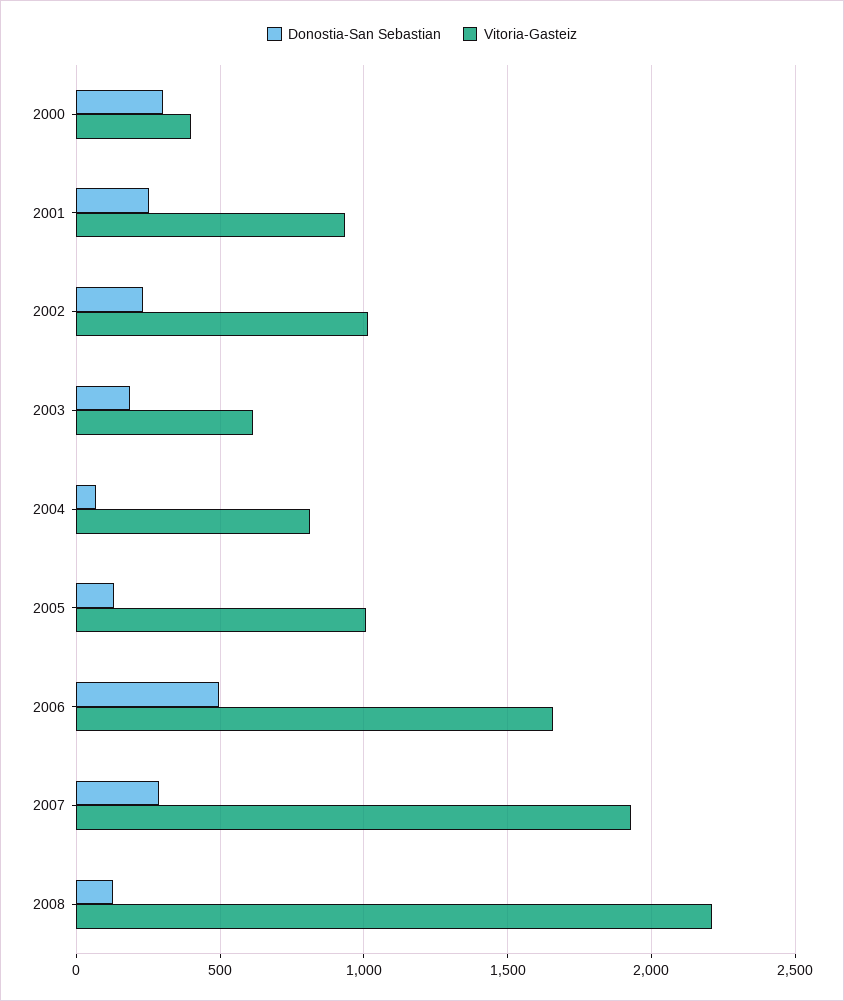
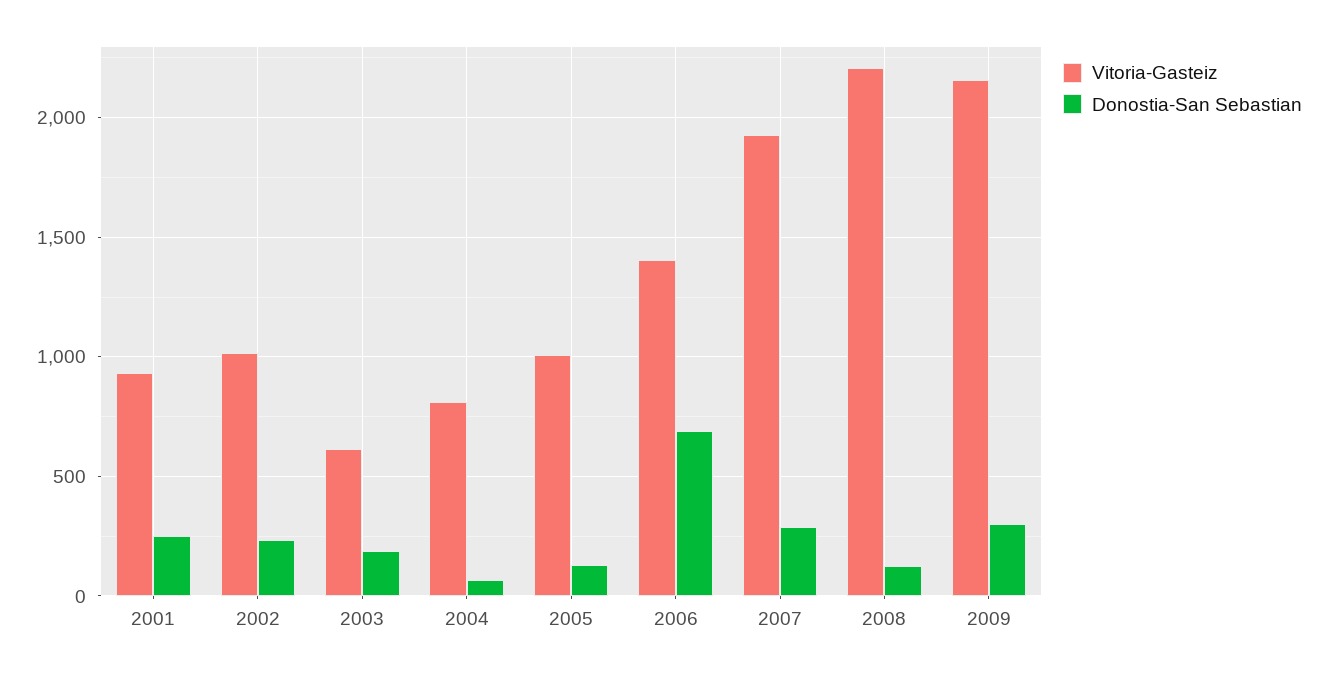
Donostia-San Sebastian, 2000: 300 -> none
Vitoria-Gasteiz, 2000: 400 -> none
Donostia-San Sebastian, 2006: 500 -> 700
Vitoria-Gasteiz, 2006: 1650 -> 1400
Vitoria-Gasteiz, 2009: none -> 2150
Donostia-San Sebastian, 2009: none -> 300

